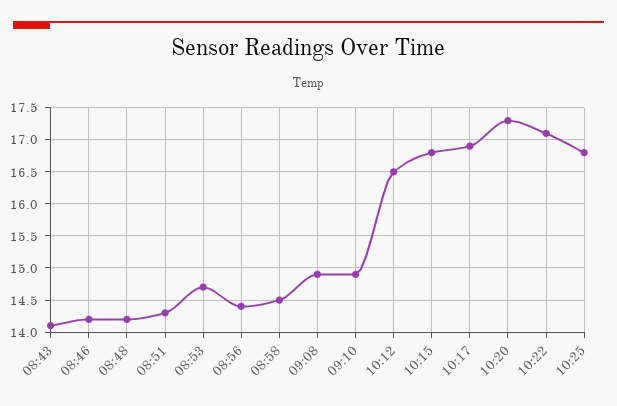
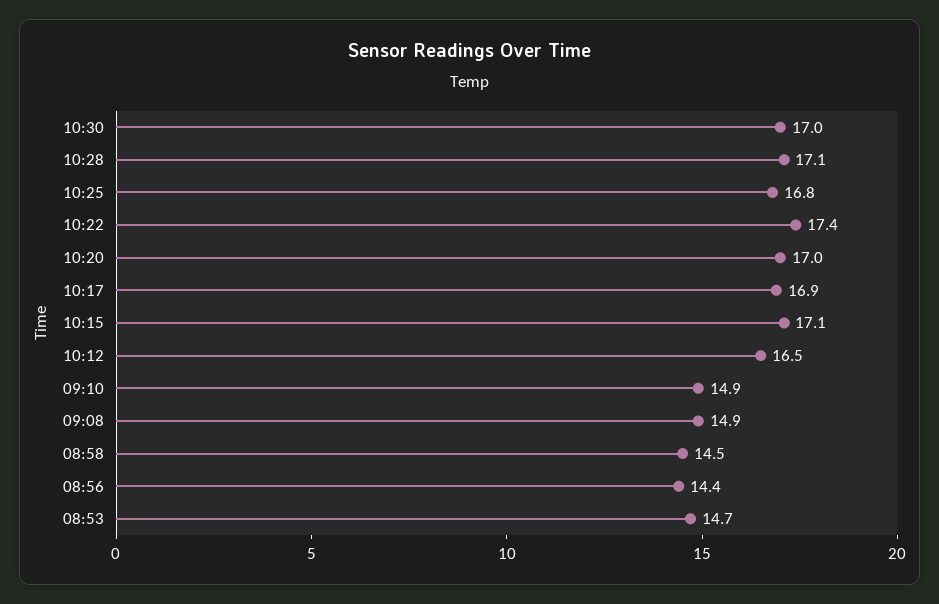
08:43: 14.1 -> none
08:46: 14.2 -> none
08:48: 14.2 -> none
08:51: 14.3 -> none
10:15: 16.8 -> 17.1
10:20: 17.3 -> 17
10:22: 17.1 -> 17.4
10:30: none -> 17
10:28: none -> 17.1

